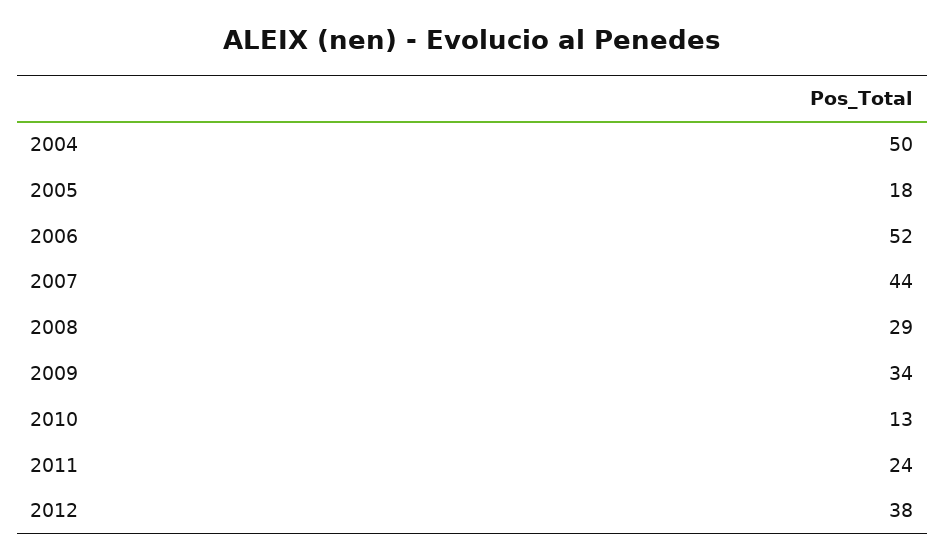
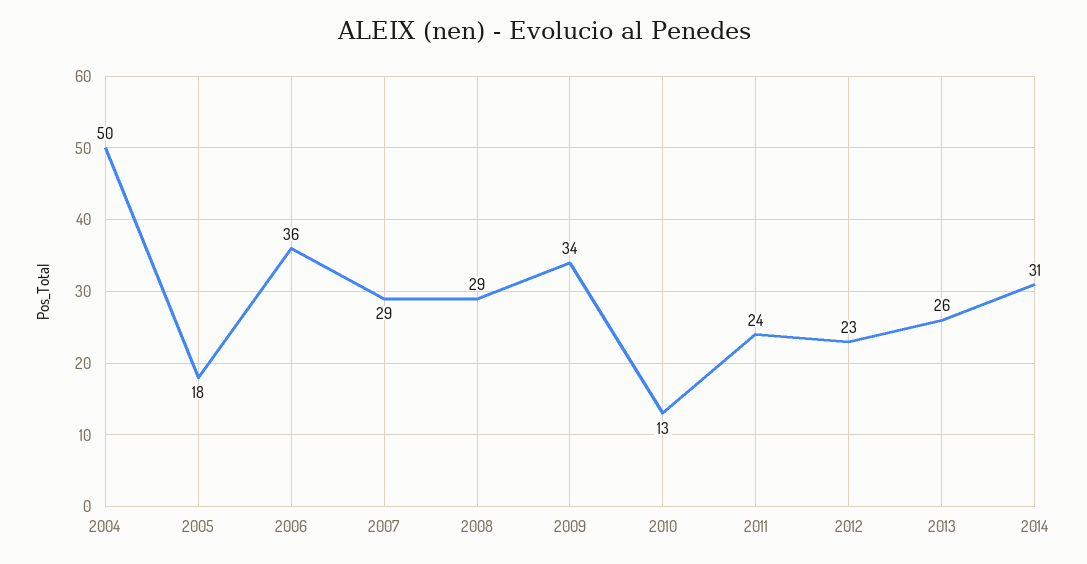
2006: 52 -> 36
2007: 44 -> 29
2012: 38 -> 23
2013: none -> 26
2014: none -> 31

